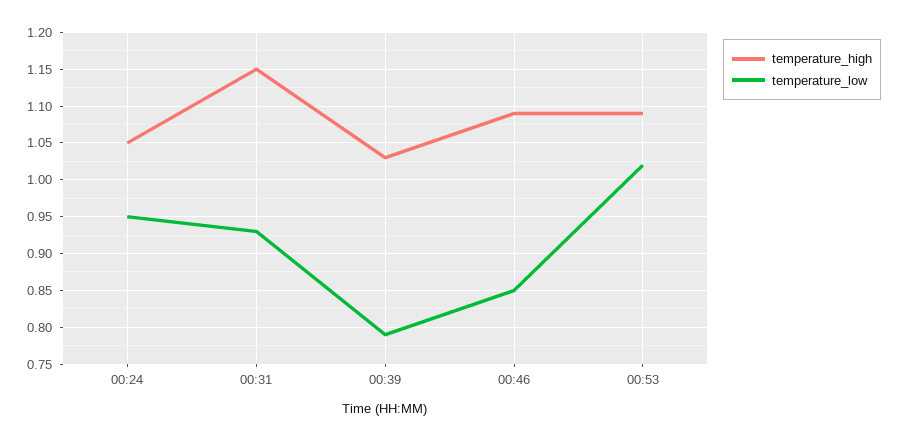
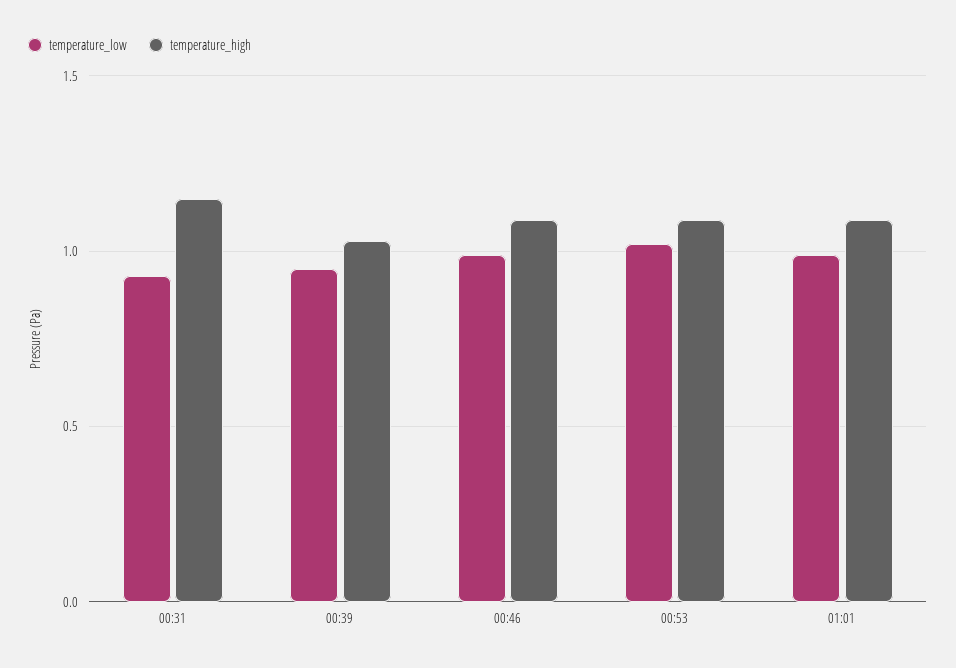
temperature_high, 00:24: 1.05 -> none
temperature_low, 00:24: 0.95 -> none
temperature_low, 00:39: 0.79 -> 0.95
temperature_low, 00:46: 0.85 -> 1
temperature_low, 01:01: none -> 1
temperature_high, 01:01: none -> 1.1

